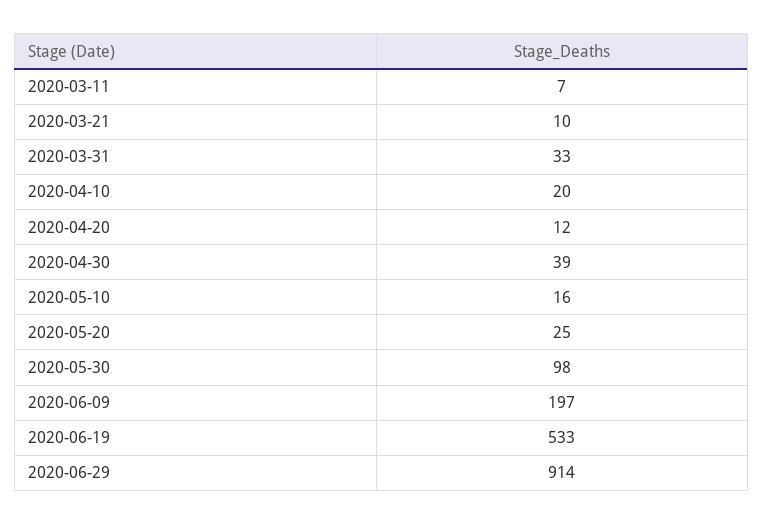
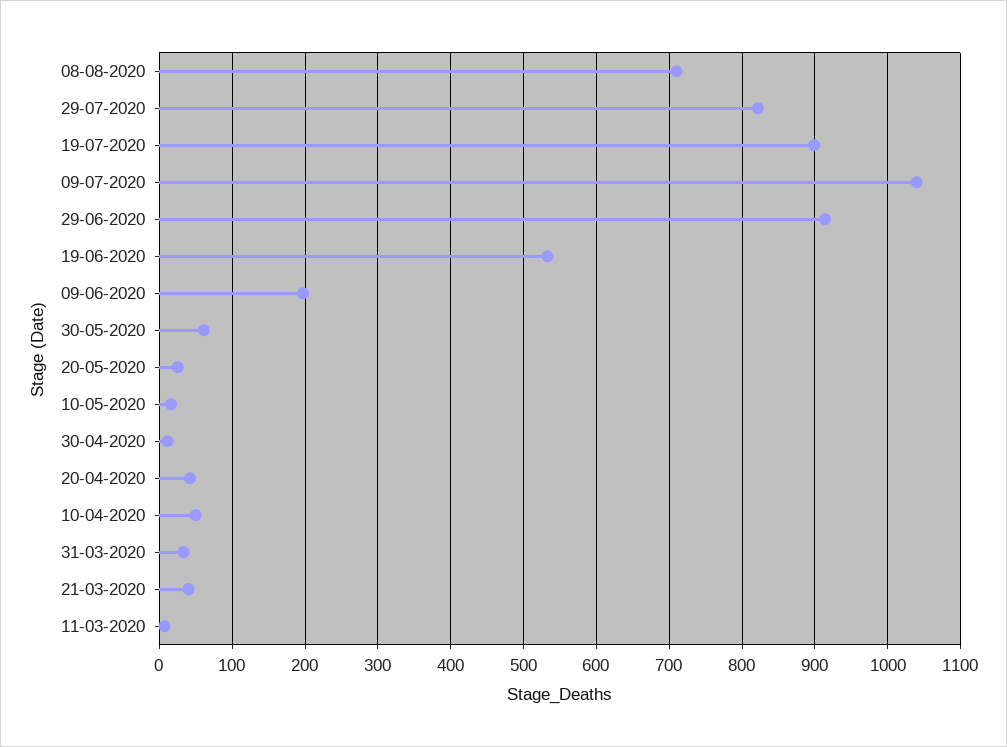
2020-03-21: 10 -> 40
2020-04-10: 20 -> 50
2020-04-20: 12 -> 40
2020-04-30: 39 -> 10
2020-05-30: 98 -> 60
08-08-2020: none -> 710
29-07-2020: none -> 820
19-07-2020: none -> 900
09-07-2020: none -> 1040

